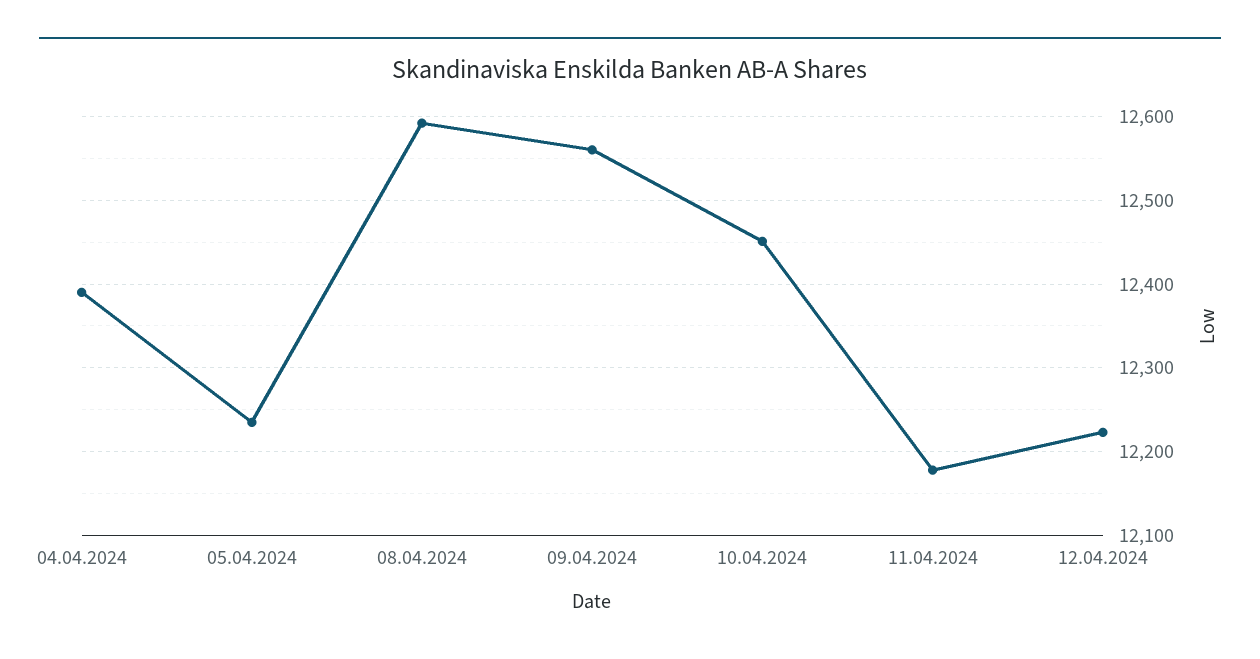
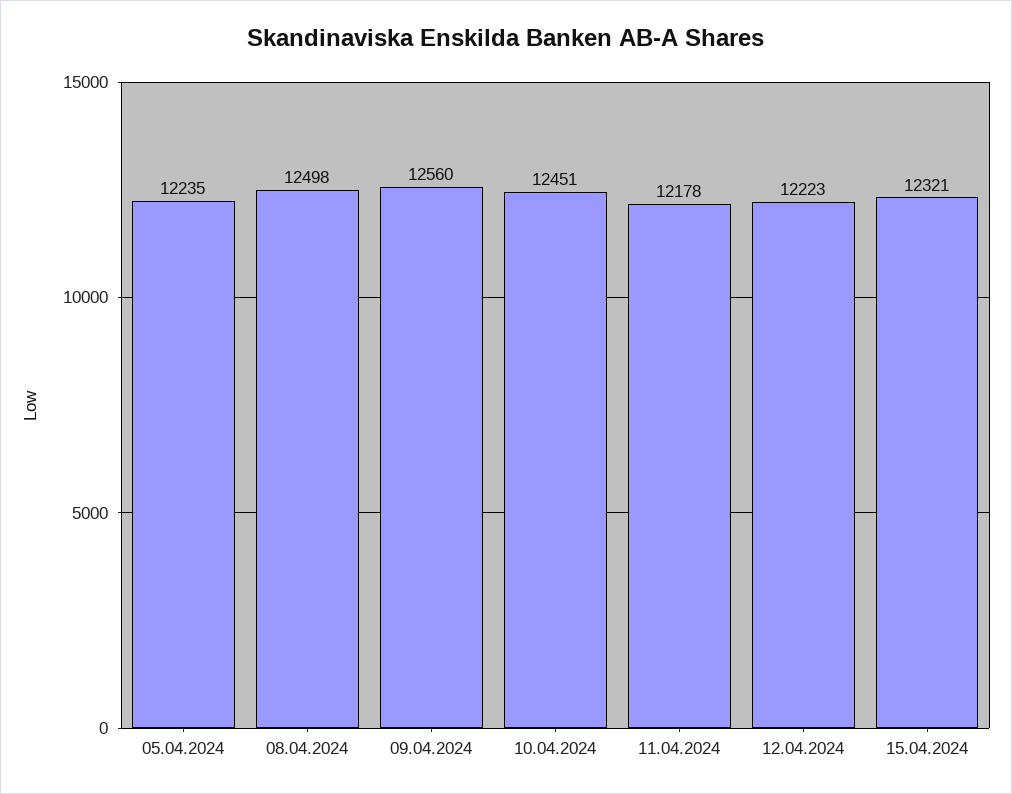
04.04.2024: 12390 -> none
08.04.2024: 12590 -> 12498
15.04.2024: none -> 12321

